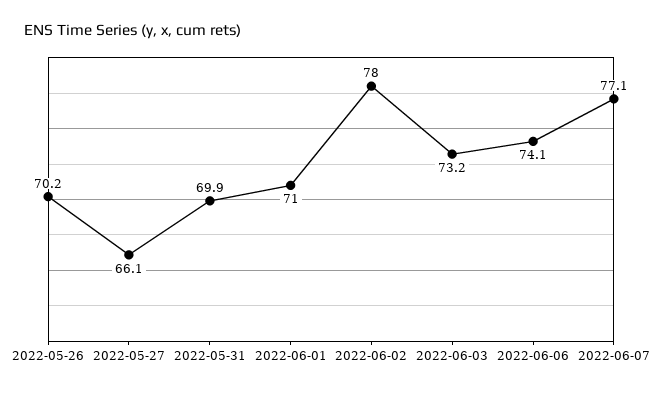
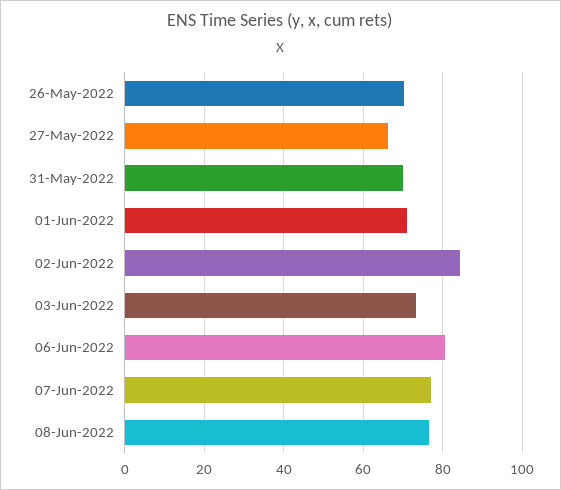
2022-06-02: 78 -> 84
2022-06-06: 74.1 -> 80
08-Jun-2022: none -> 76

